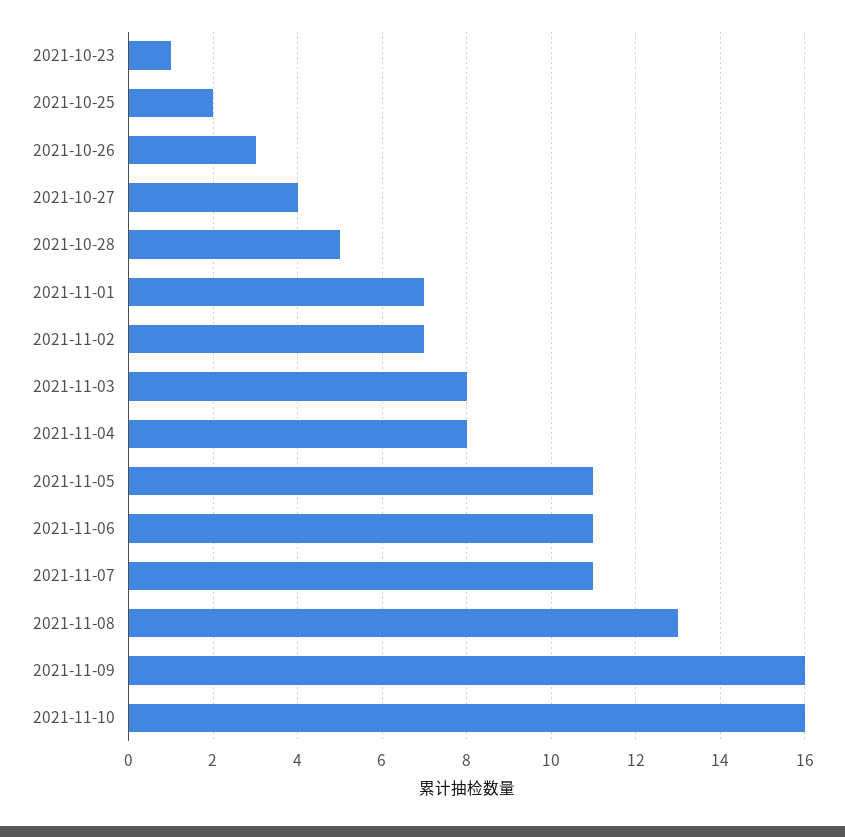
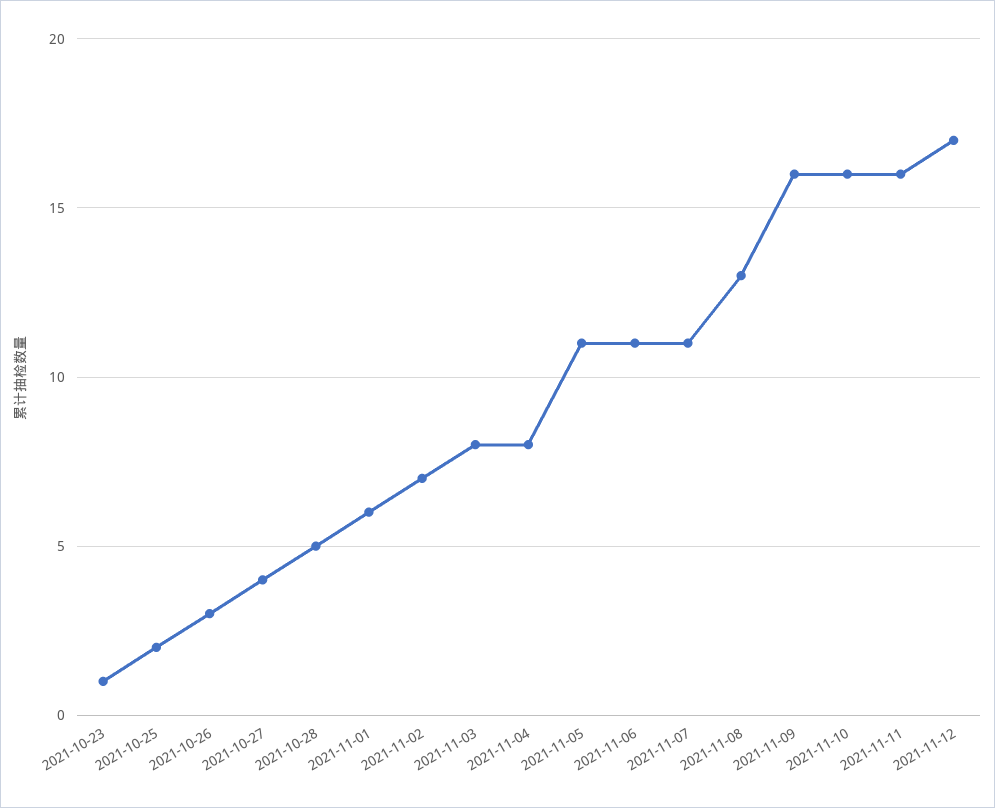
2021-11-01: 7 -> 6
2021-11-11: none -> 16
2021-11-12: none -> 17

